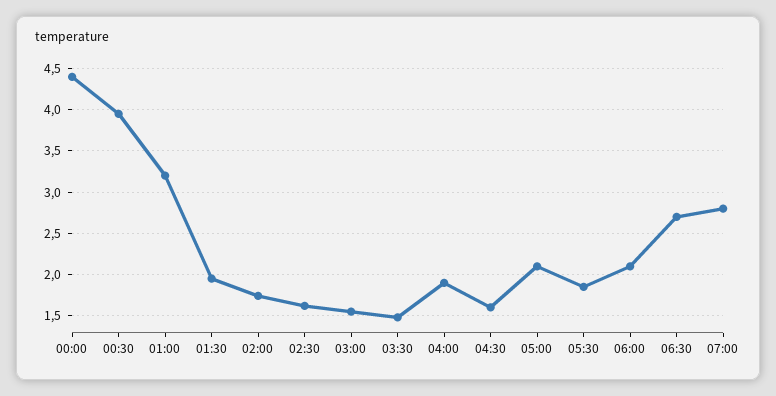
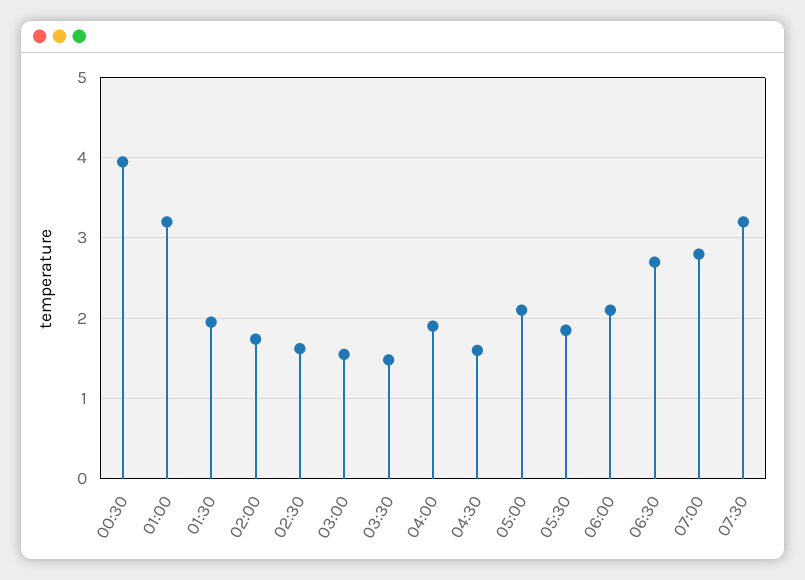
00:00: 4.4 -> none
07:30: none -> 3.2

